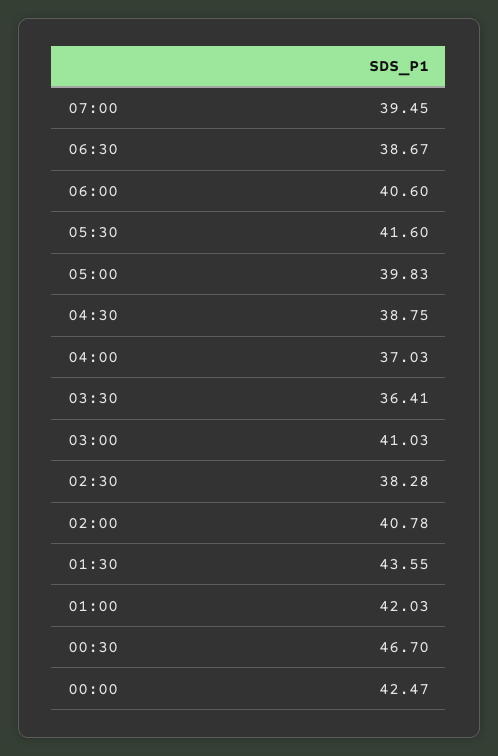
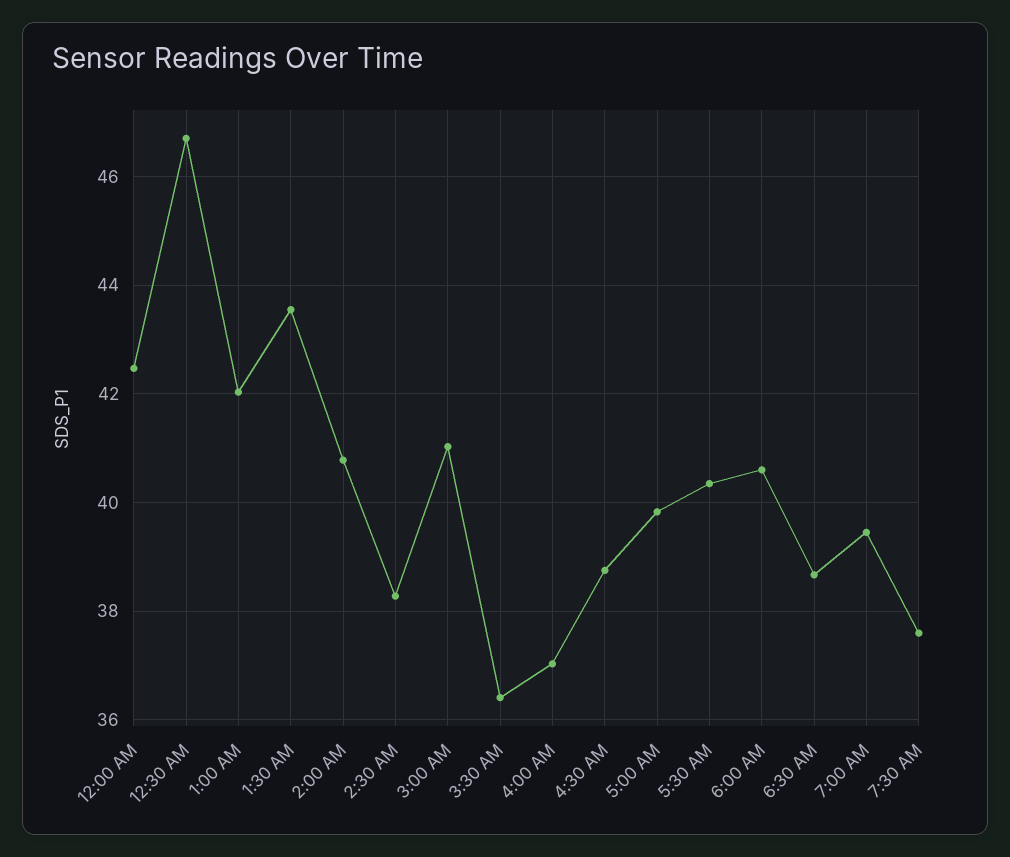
05:30: 41.6 -> 40.4
7:30 AM: none -> 37.6

